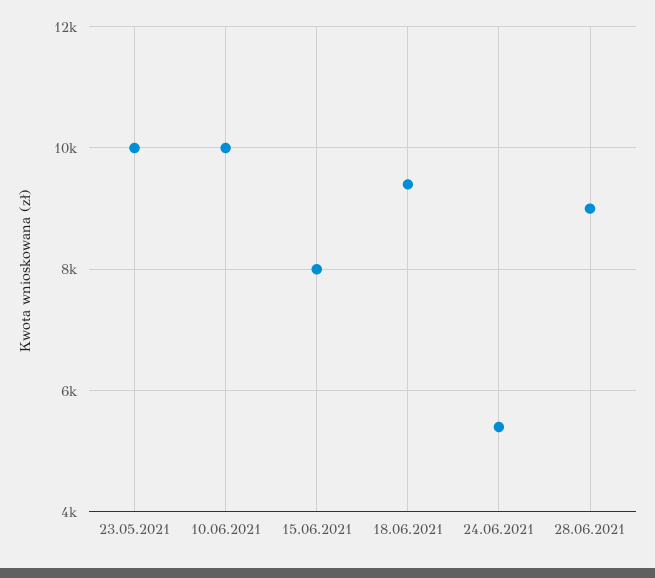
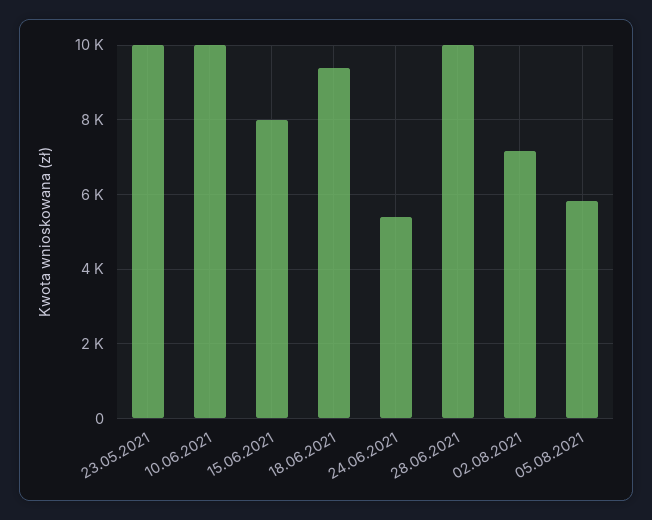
28.06.2021: 9000 -> 10000
02.08.2021: none -> 7200
05.08.2021: none -> 5800

